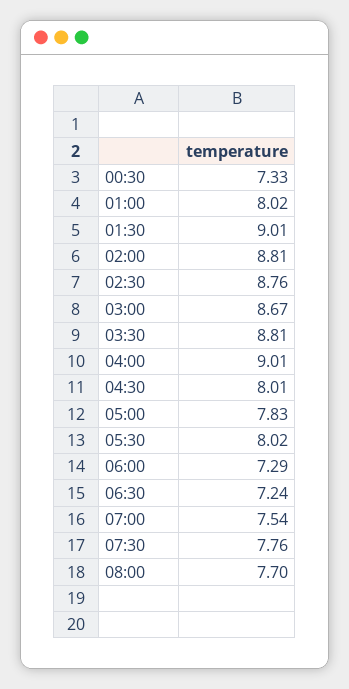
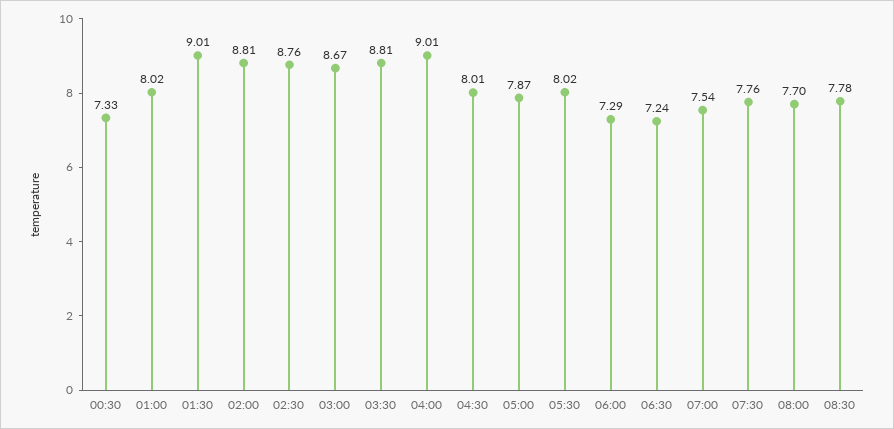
05:00: 7.83 -> 7.87
08:30: none -> 7.78

